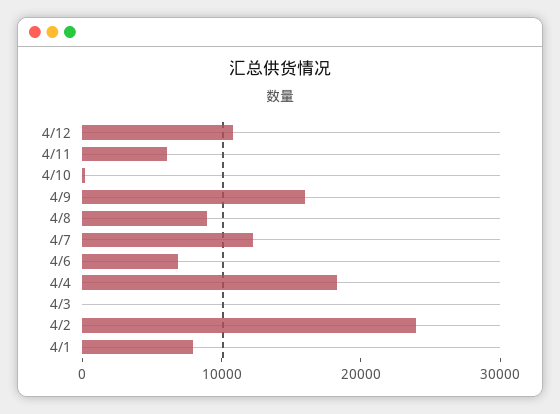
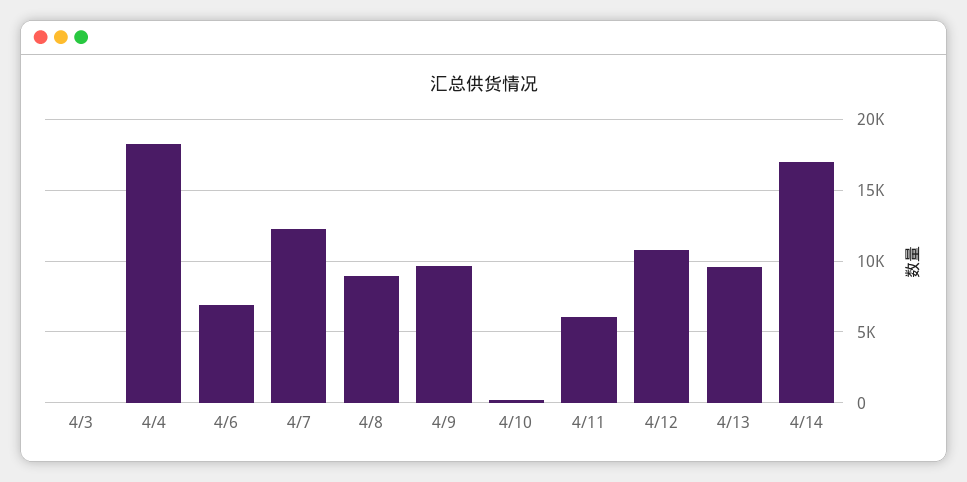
4/9: 16000 -> 9500
4/2: 24000 -> none
4/1: 8000 -> none
4/13: none -> 9500
4/14: none -> 17000

